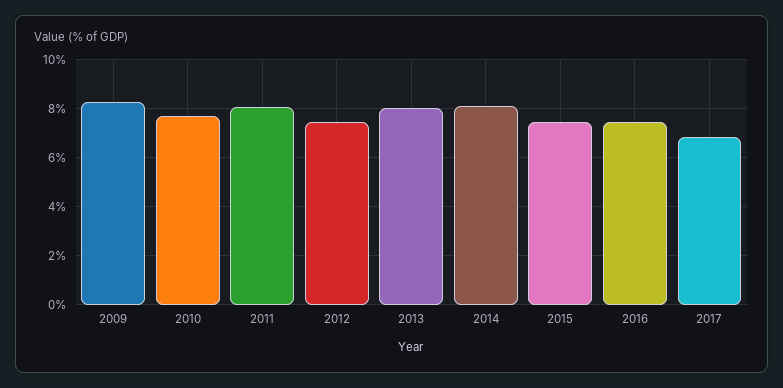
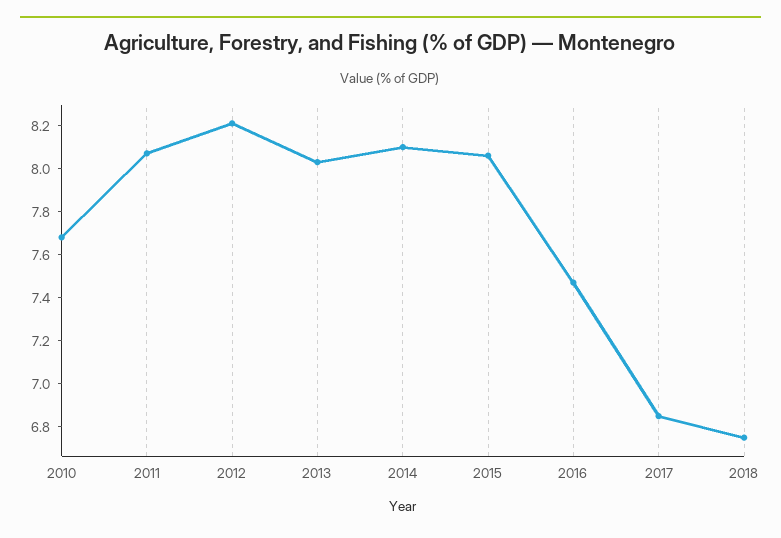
2009: 8.25 -> none
2012: 7.5 -> 8.2
2015: 7.5 -> 8.05
2018: none -> 6.75

